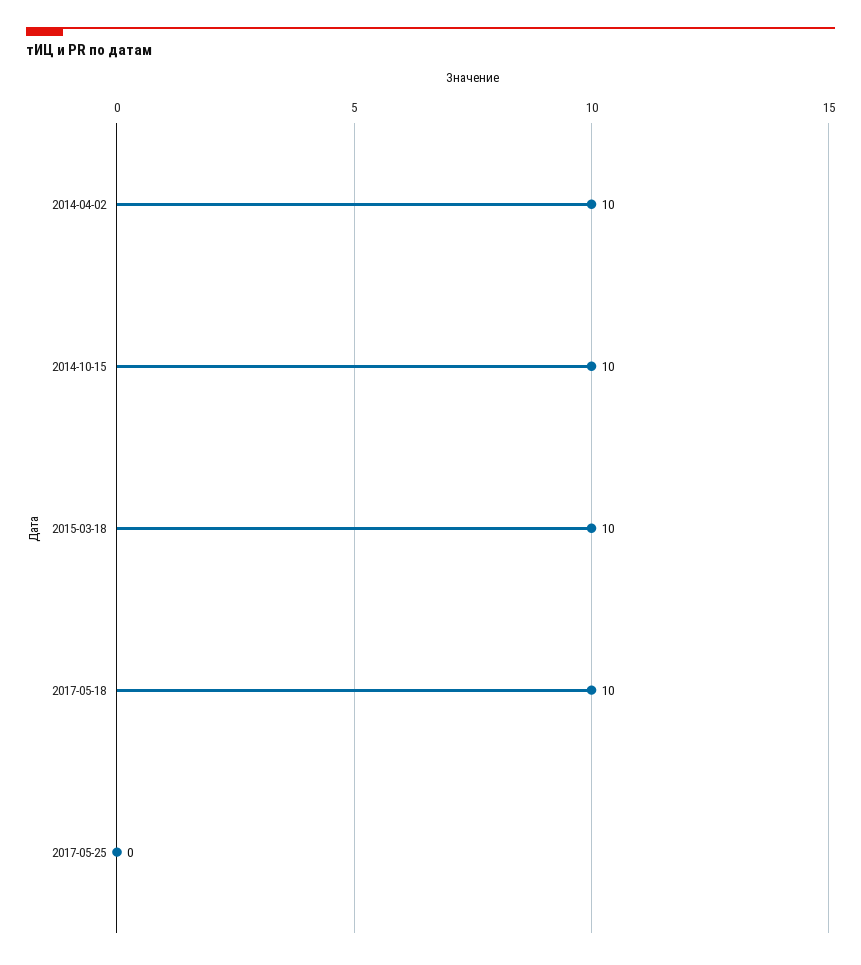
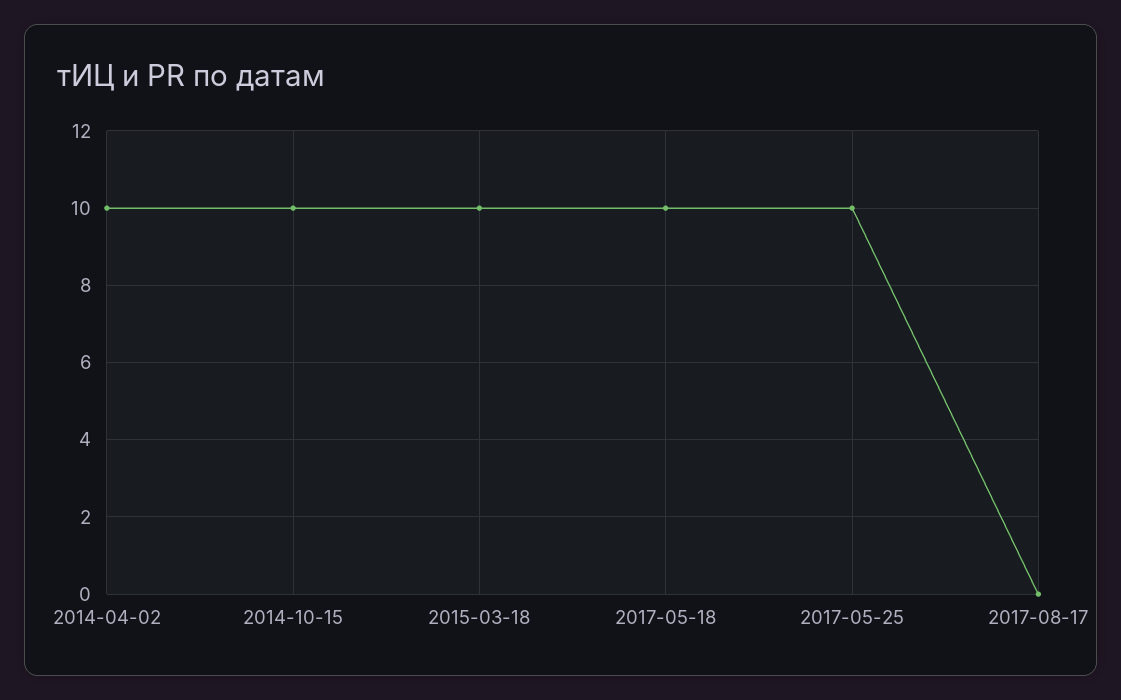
2017-05-25: 0 -> 10
2017-08-17: none -> 0

